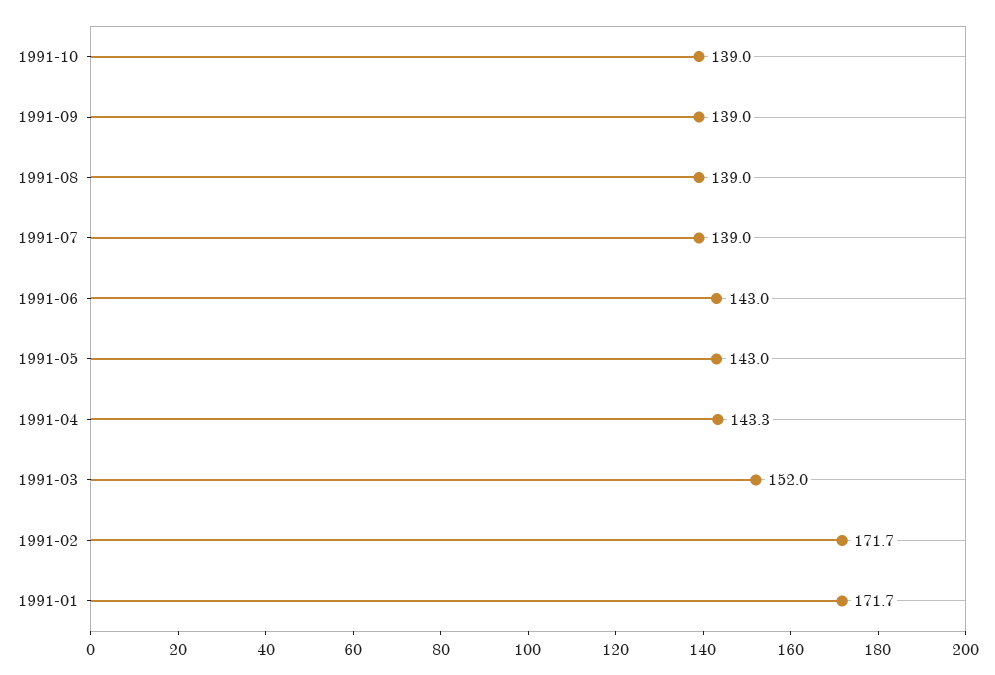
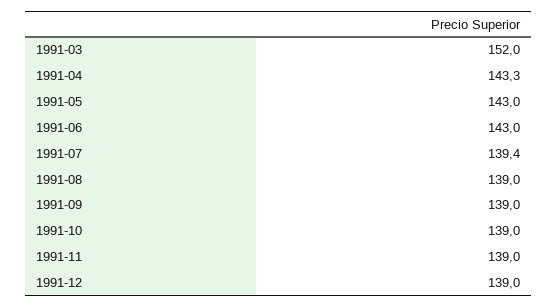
1991-07: 139 -> 139.4
1991-02: 171.7 -> none
1991-01: 171.7 -> none
1991-11: none -> 139
1991-12: none -> 139

